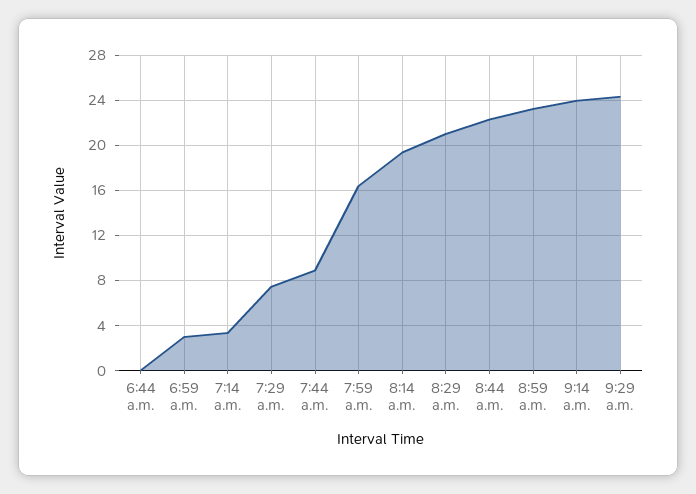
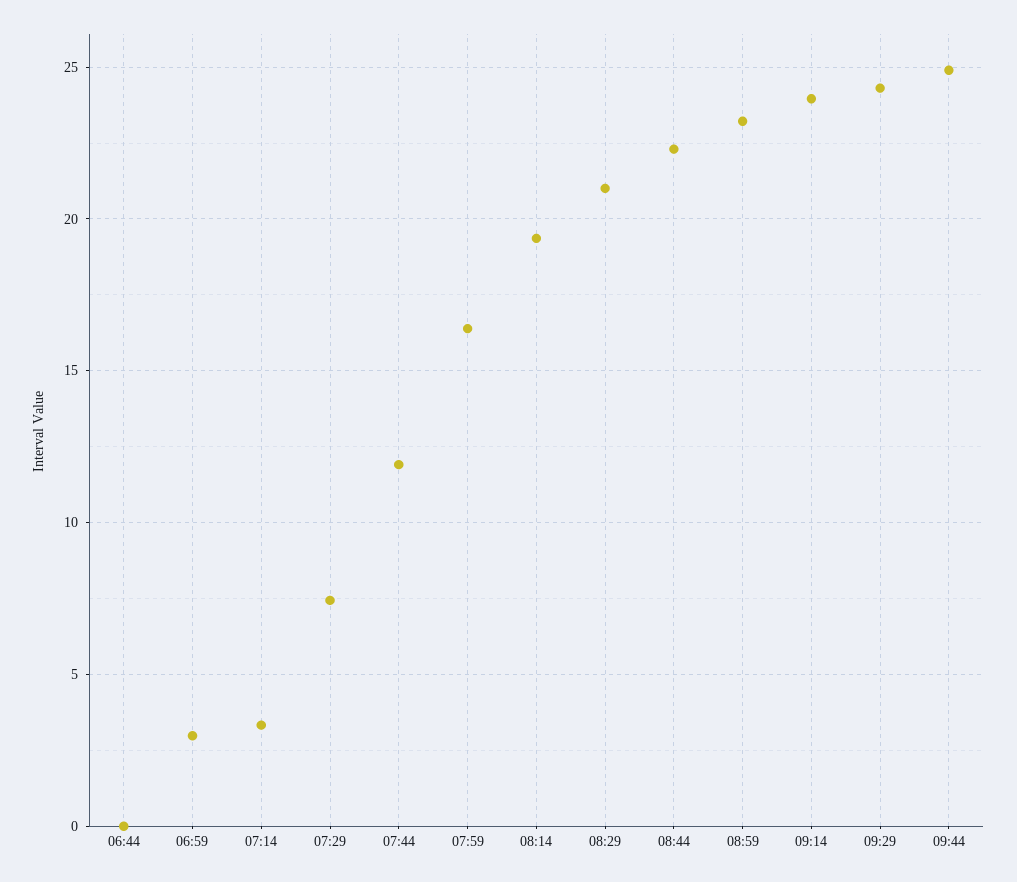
7:44 a.m.: 9 -> 12
09:44: none -> 25

